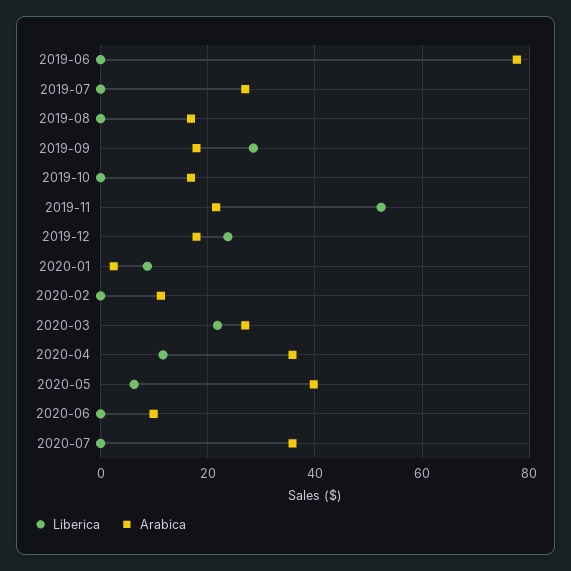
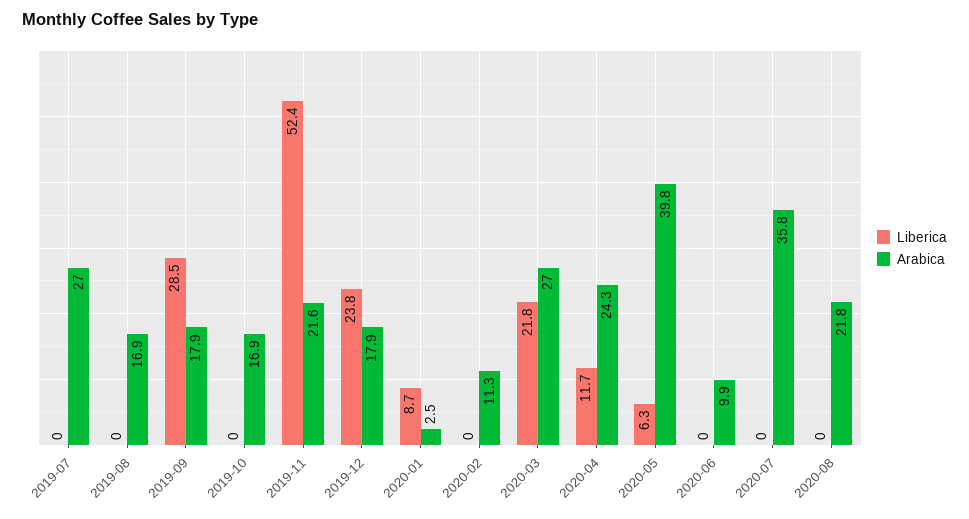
Liberica, 2019-06: 0 -> none
Arabica, 2019-06: 78 -> none
Arabica, 2020-04: 36 -> 24.3
Liberica, 2020-08: none -> 0
Arabica, 2020-08: none -> 21.8

